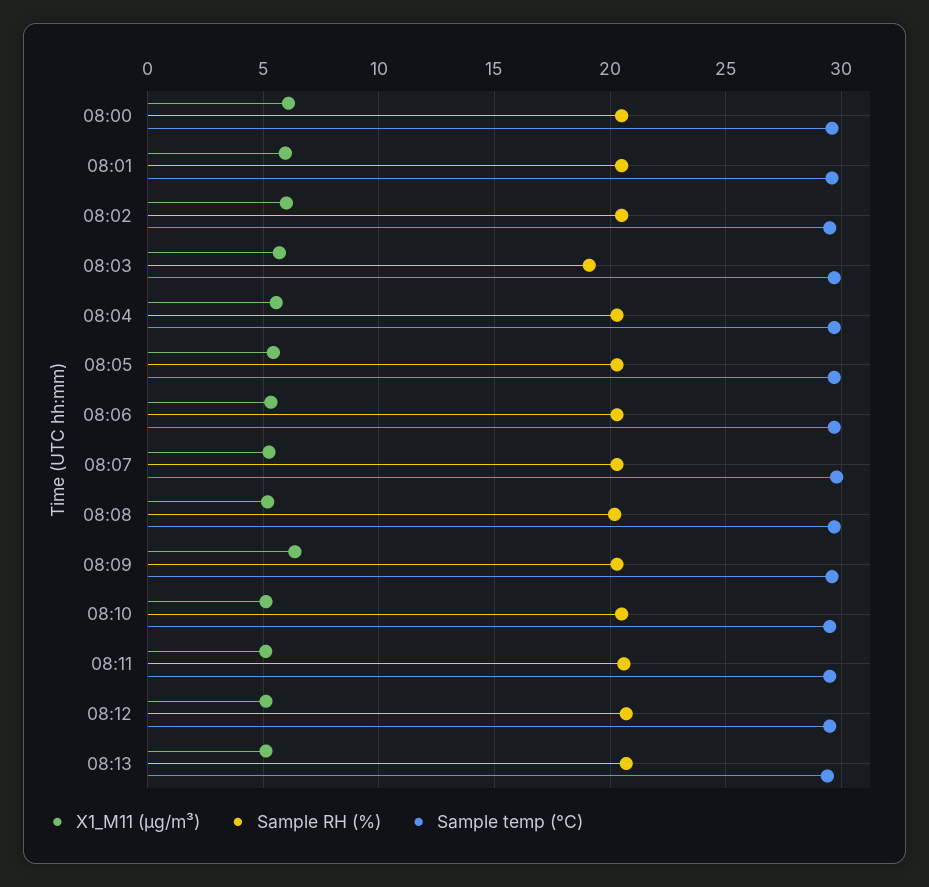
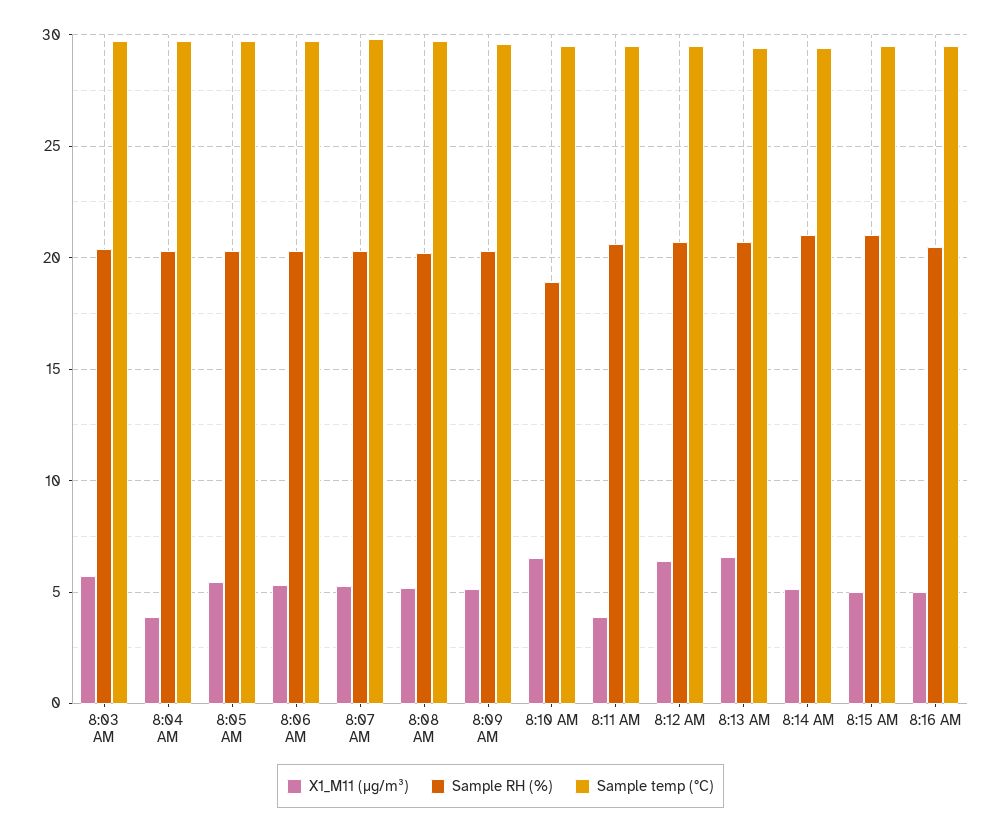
X1_M11 (μg/m³), 08:00: 6 -> none
Sample RH (%), 08:00: 20.5 -> none
Sample temp (°C), 08:00: 29.5 -> none
X1_M11 (μg/m³), 08:01: 6 -> none
Sample RH (%), 08:01: 20.5 -> none
Sample temp (°C), 08:01: 29.5 -> none
X1_M11 (μg/m³), 08:02: 6 -> none
Sample RH (%), 08:02: 20.5 -> none
Sample temp (°C), 08:02: 29.5 -> none
Sample RH (%), 08:03: 19 -> 20.5
X1_M11 (μg/m³), 08:04: 5.5 -> 4
X1_M11 (μg/m³), 08:09: 6.5 -> 5
X1_M11 (μg/m³), 08:10: 5 -> 6.5
Sample RH (%), 08:10: 20.5 -> 19
X1_M11 (μg/m³), 08:11: 5 -> 4
X1_M11 (μg/m³), 08:12: 5 -> 6.5
X1_M11 (μg/m³), 08:13: 5 -> 6.5
X1_M11 (μg/m³), 8:14 AM: none -> 5
Sample RH (%), 8:14 AM: none -> 21
Sample temp (°C), 8:14 AM: none -> 29.5
X1_M11 (μg/m³), 8:15 AM: none -> 5
Sample RH (%), 8:15 AM: none -> 21
Sample temp (°C), 8:15 AM: none -> 29.5
X1_M11 (μg/m³), 8:16 AM: none -> 5
Sample RH (%), 8:16 AM: none -> 20.5
Sample temp (°C), 8:16 AM: none -> 29.5

